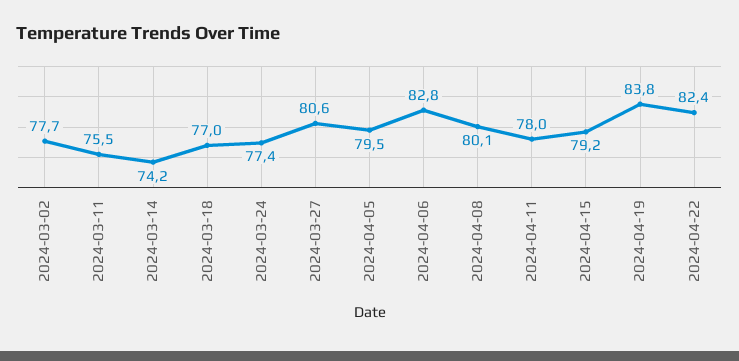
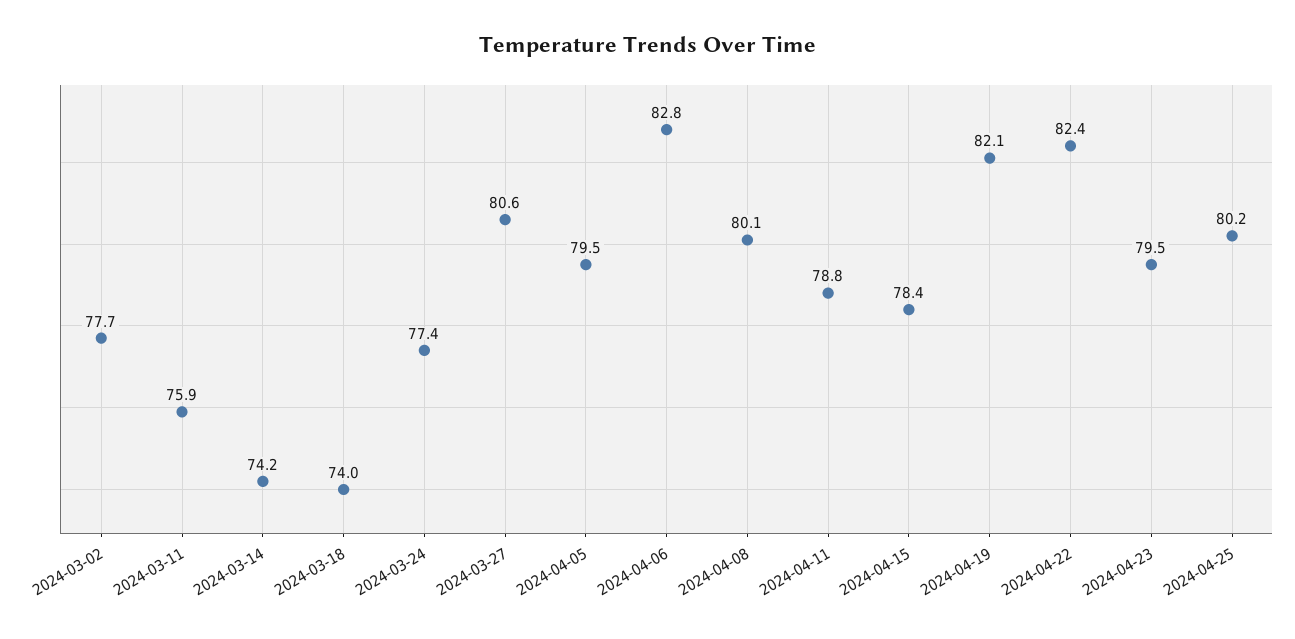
2024-03-11: 75.5 -> 75.9
2024-03-18: 77 -> 74
2024-04-11: 78 -> 78.8
2024-04-15: 79.2 -> 78.4
2024-04-19: 83.8 -> 82.1
2024-04-23: none -> 79.5
2024-04-25: none -> 80.2

